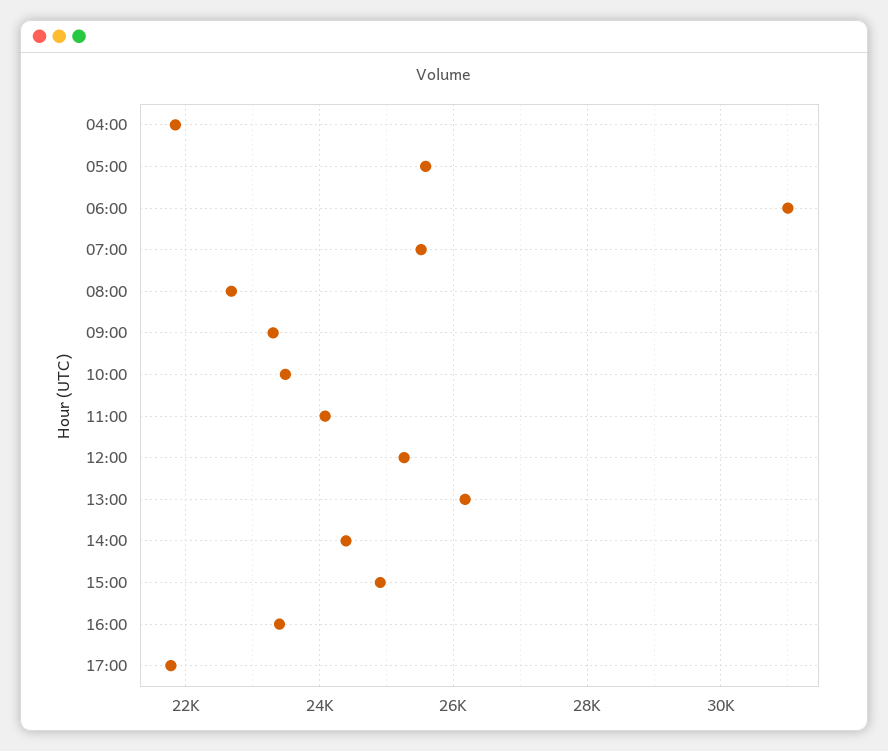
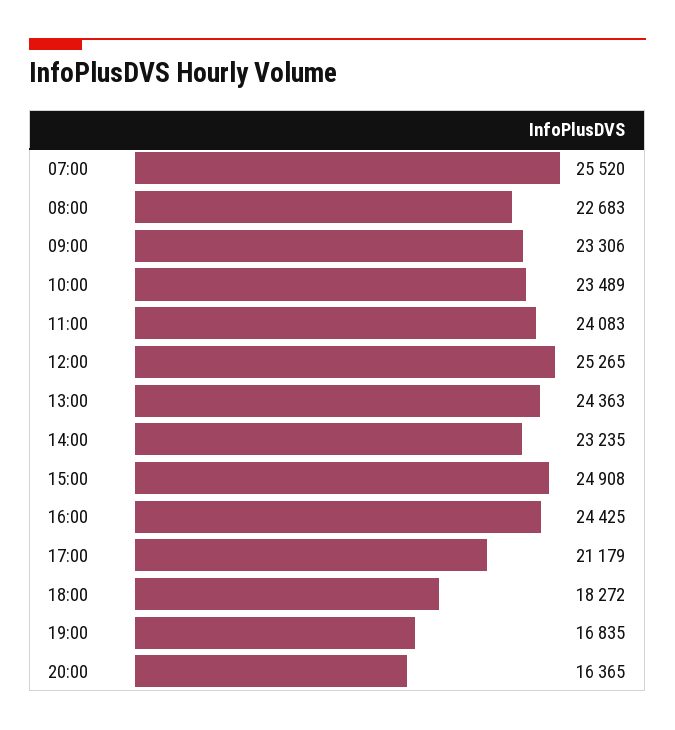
04:00: 21800 -> none
05:00: 25600 -> none
06:00: 31000 -> none
13:00: 26200 -> 24363
14:00: 24400 -> 23235
16:00: 23400 -> 24425
17:00: 21800 -> 21179
18:00: none -> 18272
19:00: none -> 16835
20:00: none -> 16365

